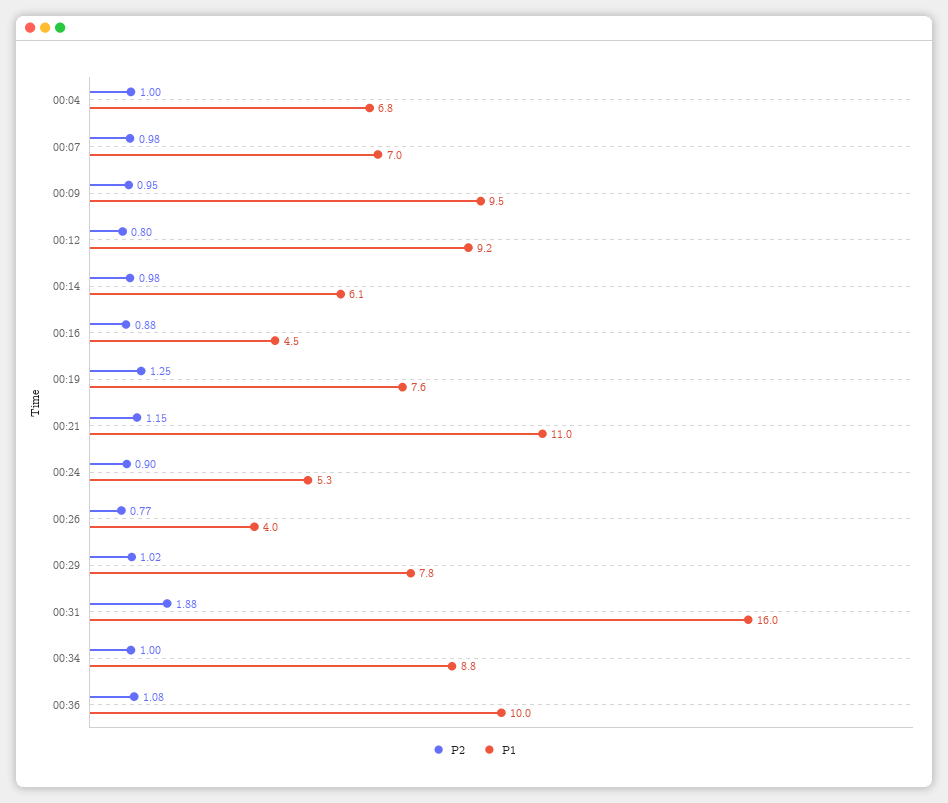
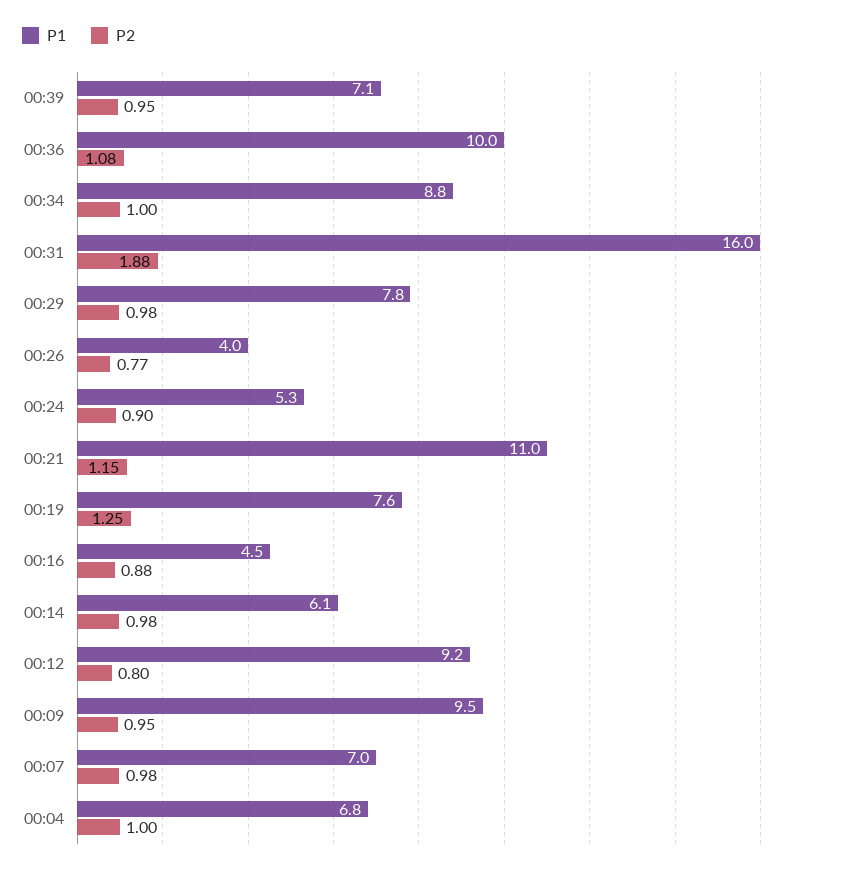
P2, 00:29: 1.02 -> 0.98
P1, 00:39: none -> 7.1
P2, 00:39: none -> 0.95

